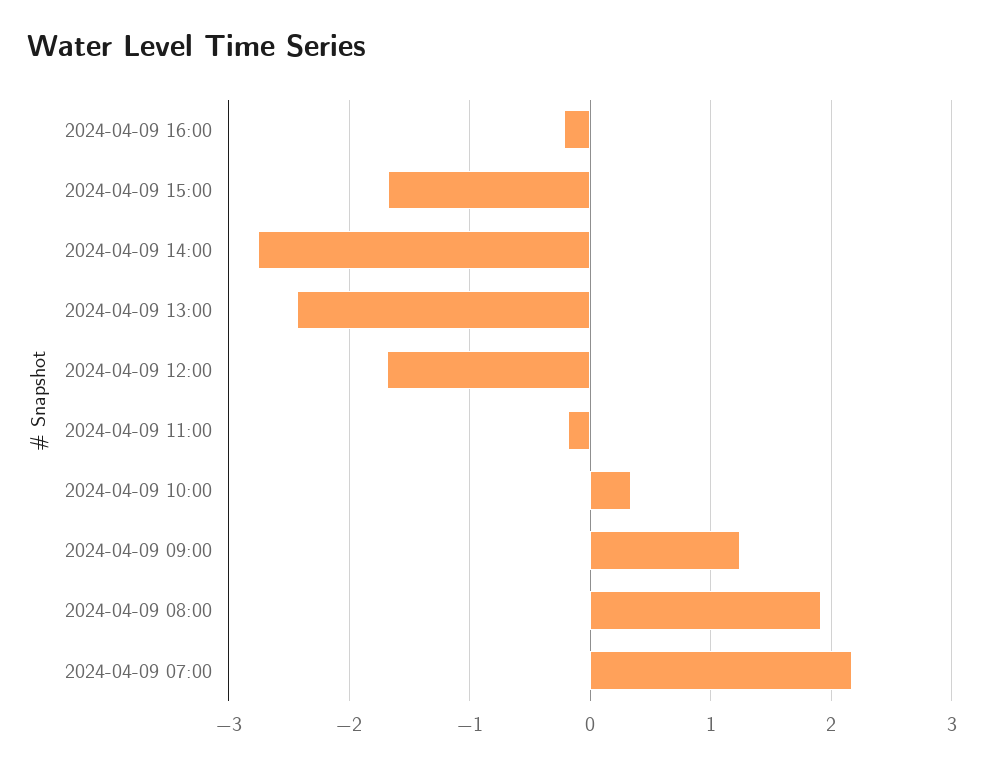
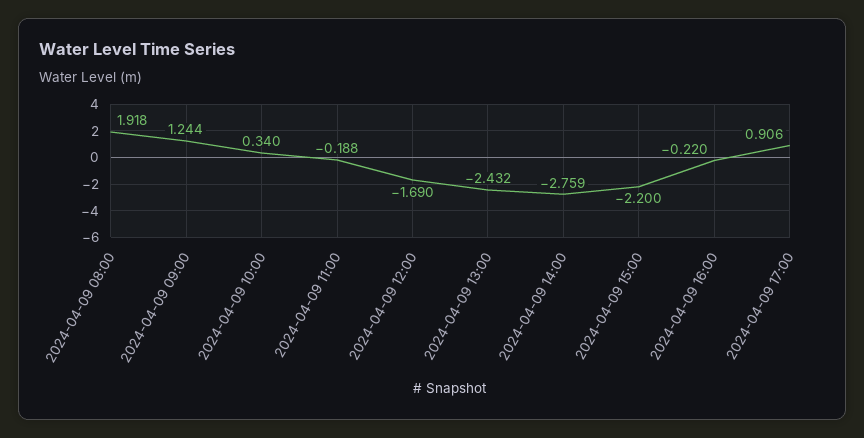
2024-04-09 15:00: -1.7 -> -2.2
2024-04-09 07:00: 2.2 -> none
2024-04-09 17:00: none -> 0.906

